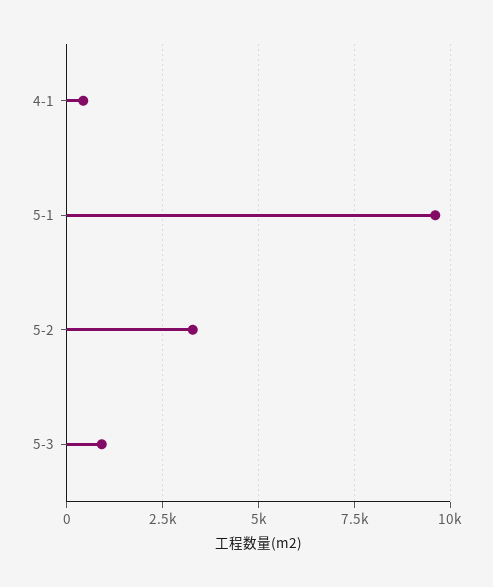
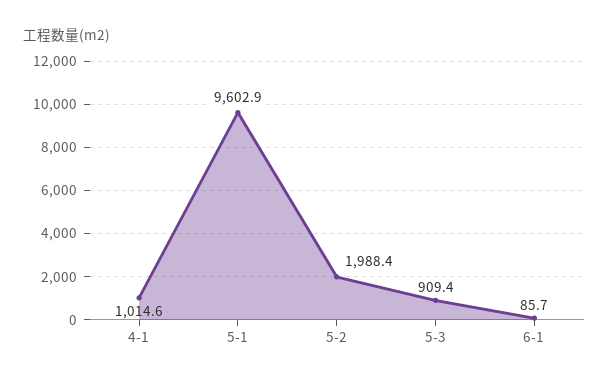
4-1: 500 -> 1014.6
5-2: 3250 -> 1988.4
6-1: none -> 85.7

